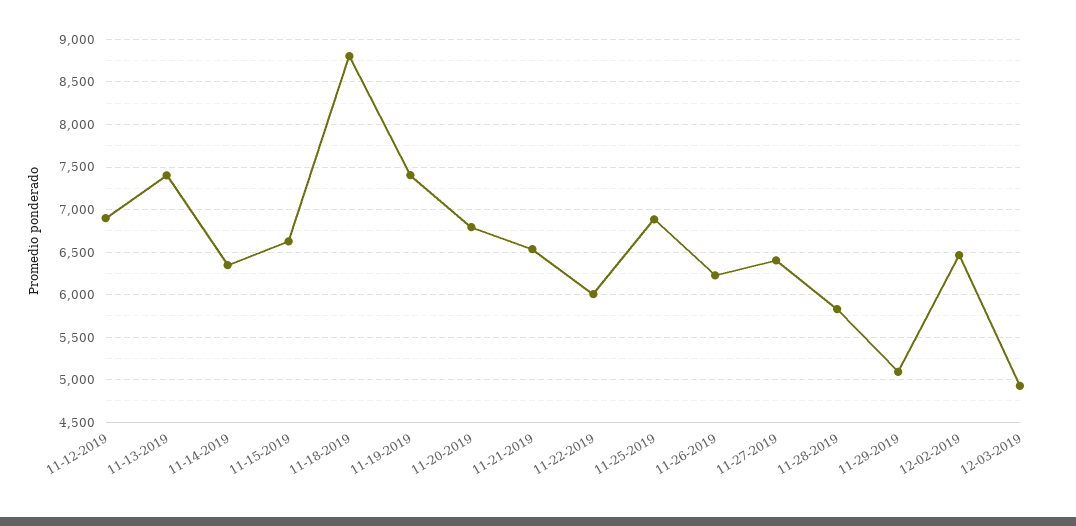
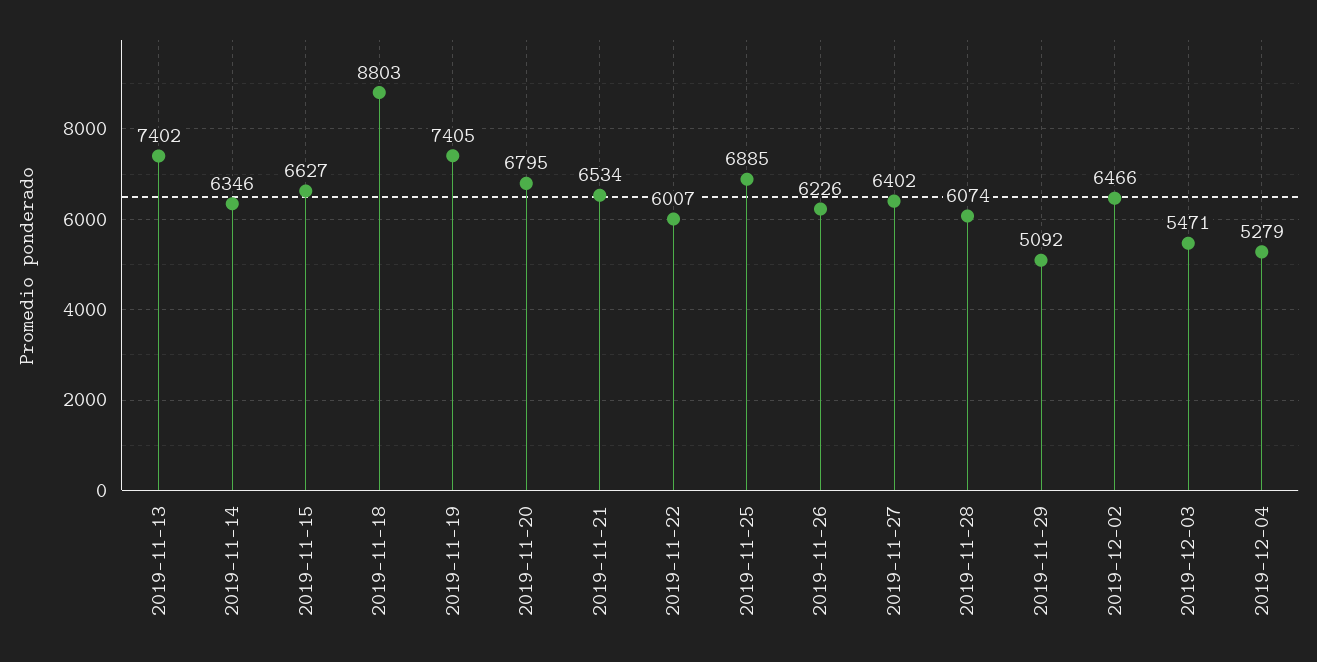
11-12-2019: 6900 -> none
11-28-2019: 5800 -> 6074
12-03-2019: 4900 -> 5471
2019-12-04: none -> 5279

